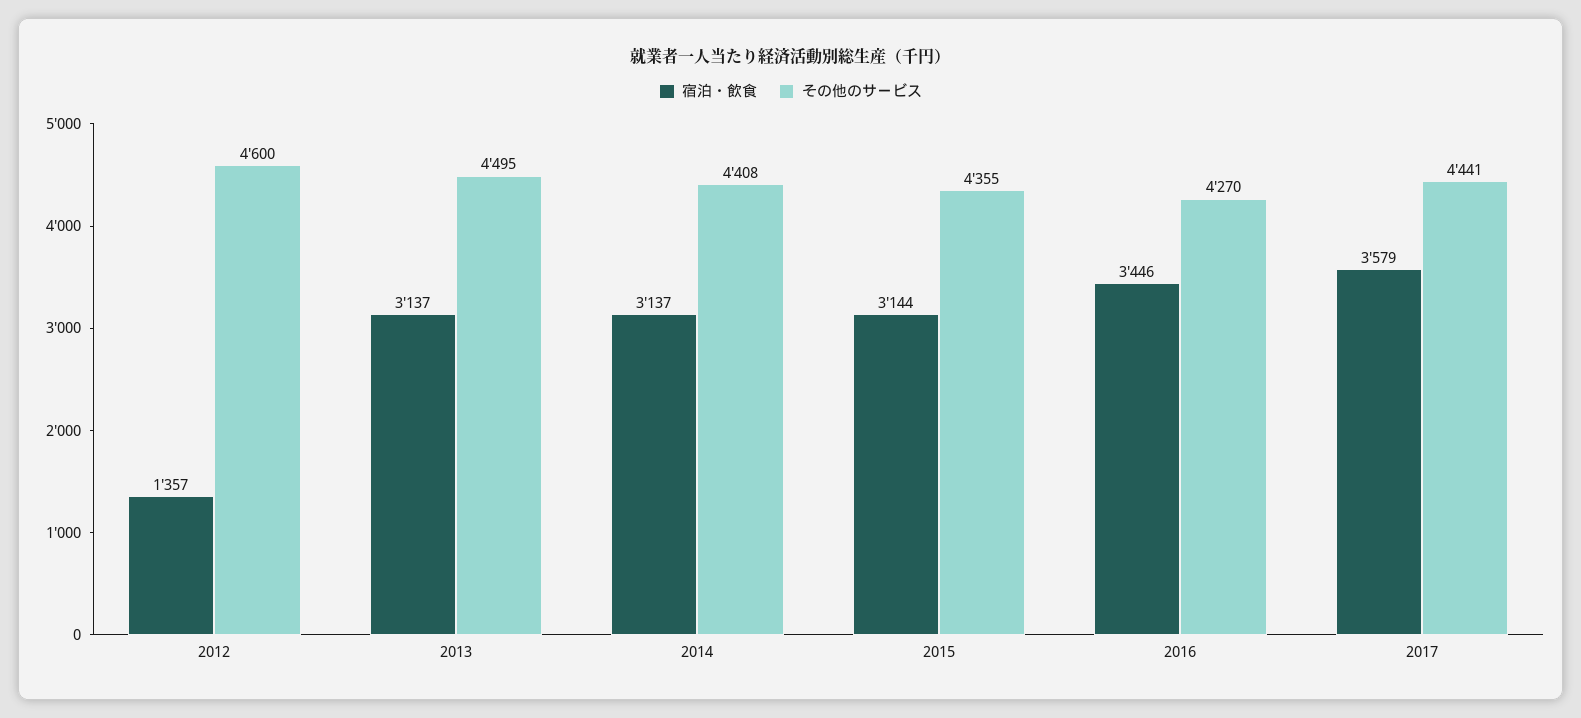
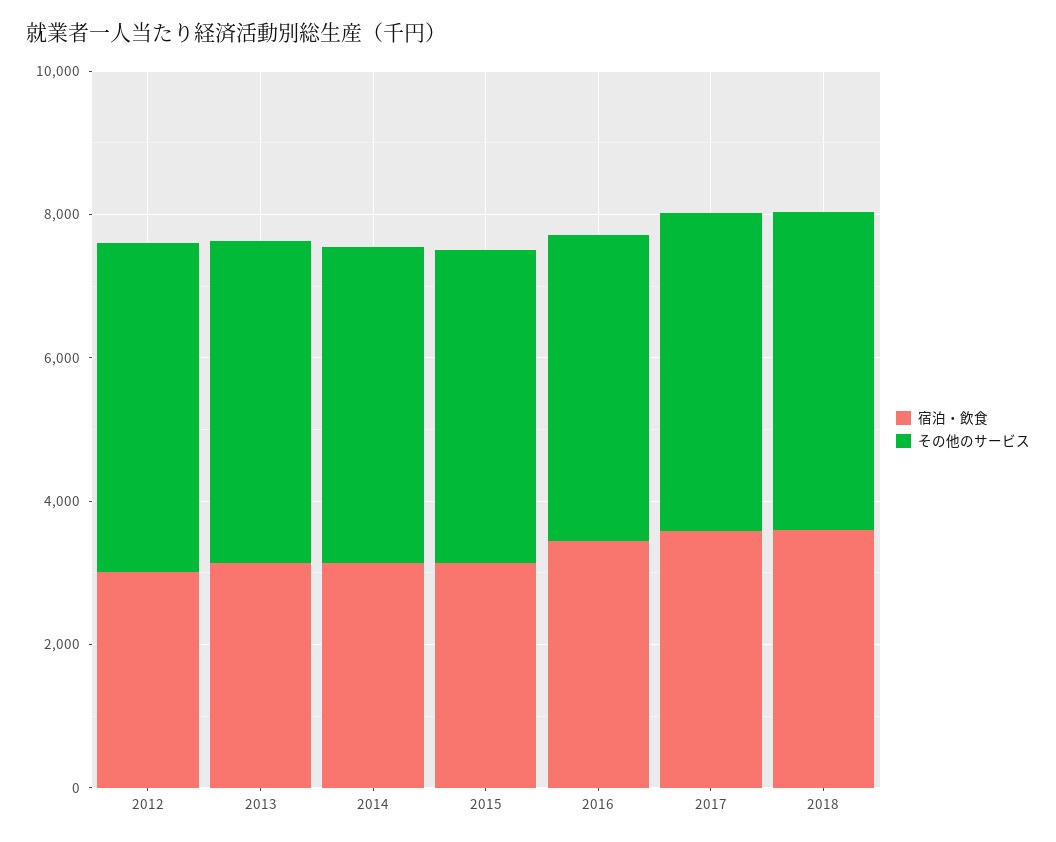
宿泊・飲食, 2012: 1357 -> 3000
宿泊・飲食, 2018: none -> 3500
その他のサービス, 2018: none -> 4500

